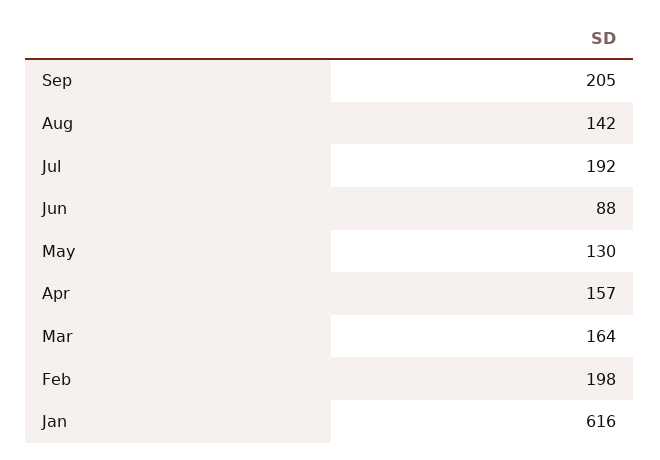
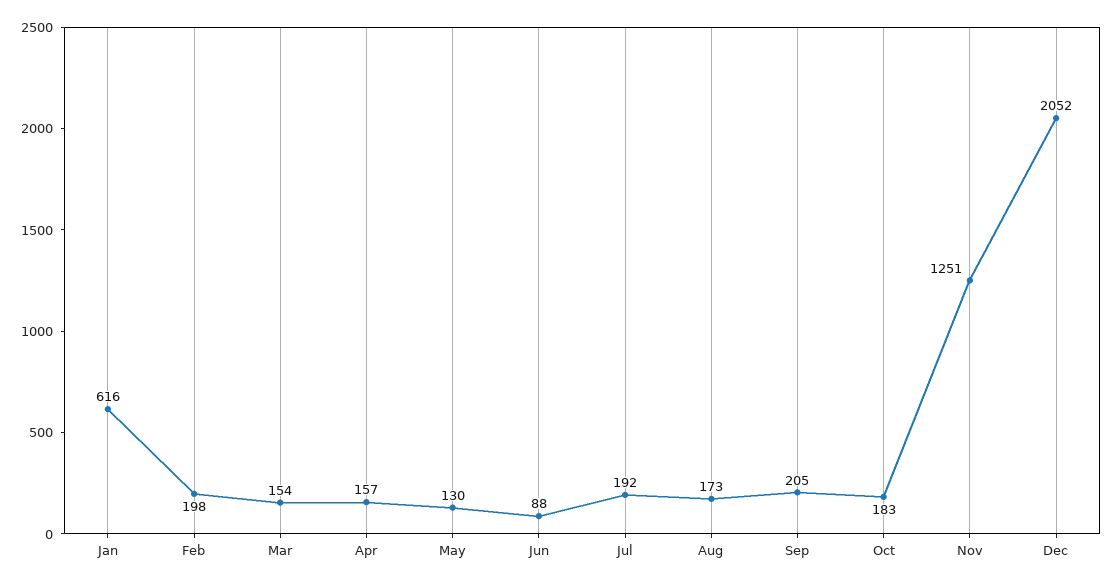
Aug: 142 -> 173
Mar: 164 -> 154
Oct: none -> 183
Nov: none -> 1251
Dec: none -> 2052

